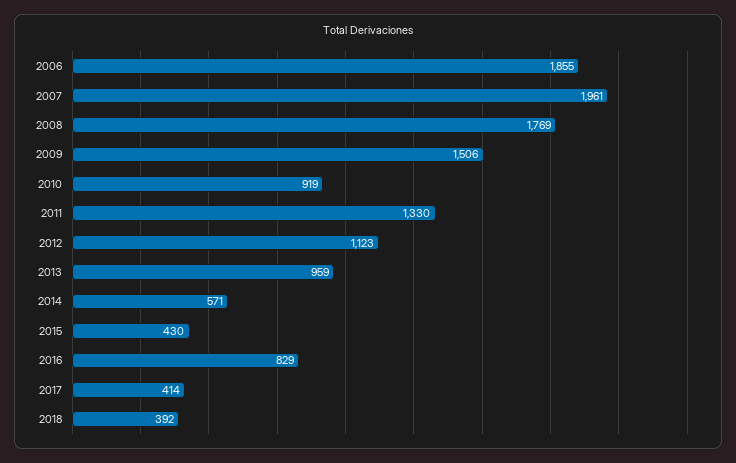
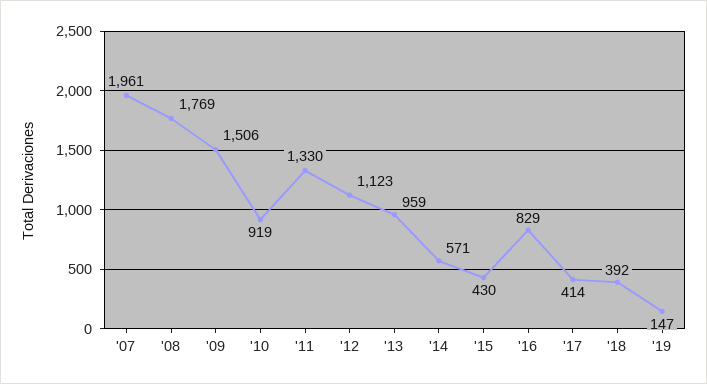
2006: 1855 -> none
'19: none -> 147

